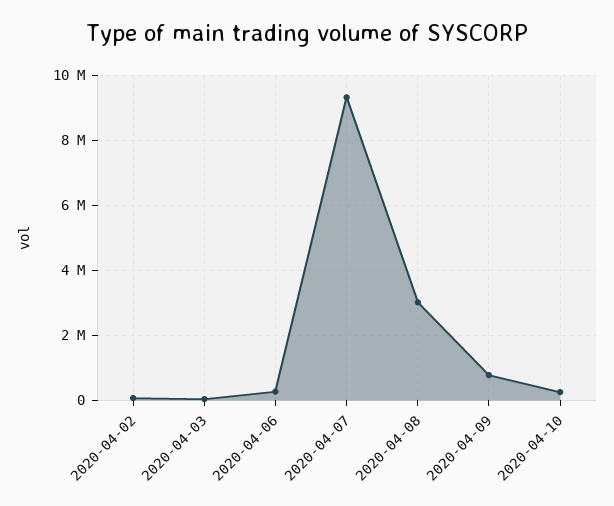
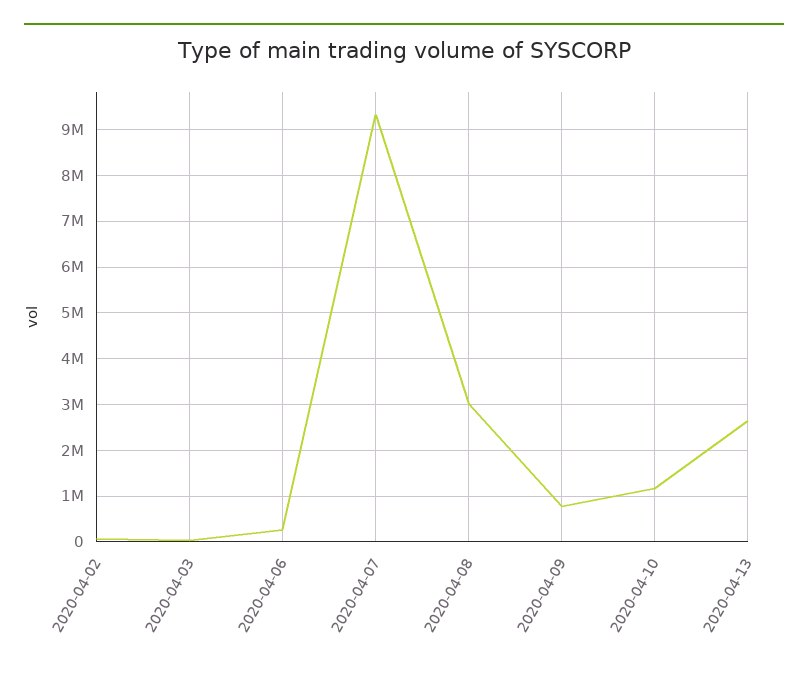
2020-04-10: 200000 -> 1200000
2020-04-13: none -> 2600000

